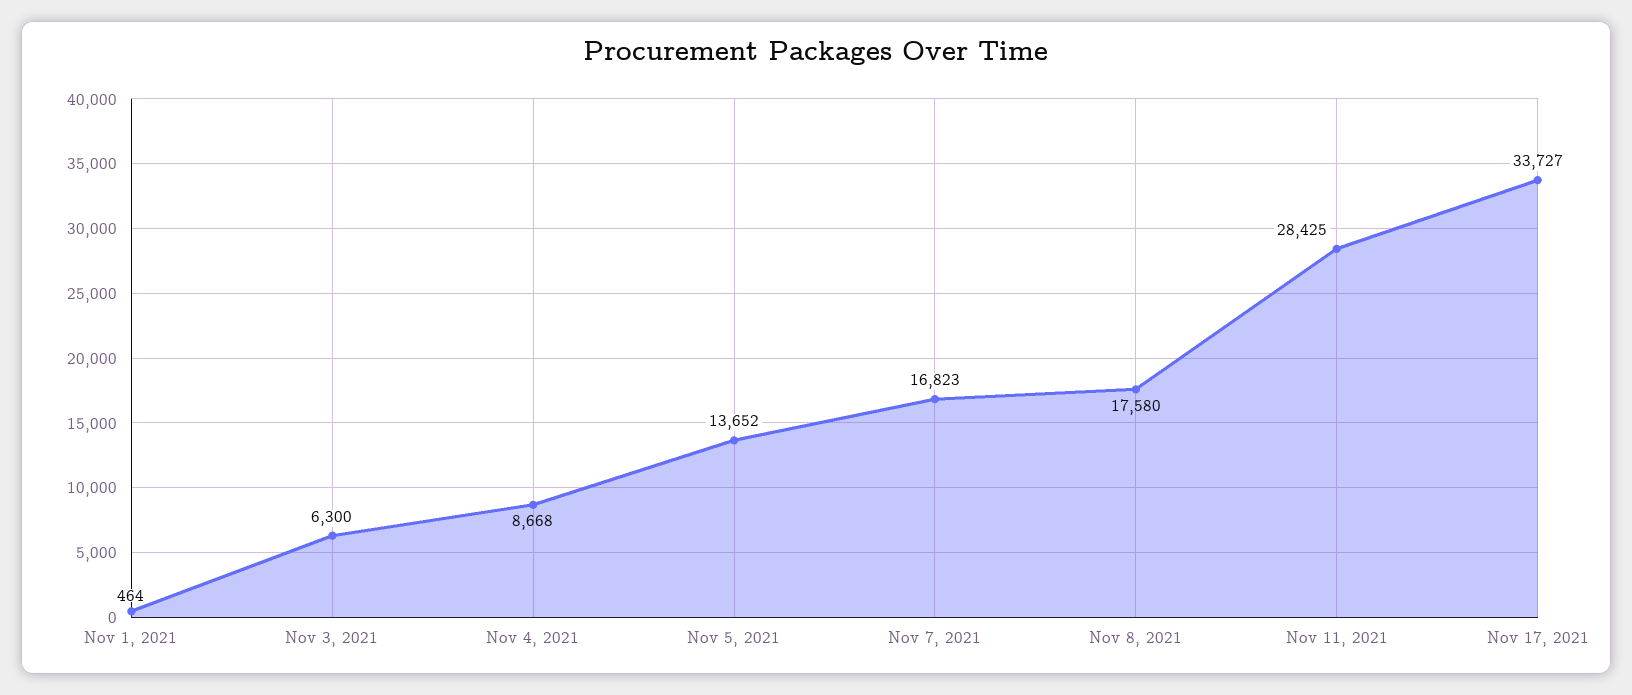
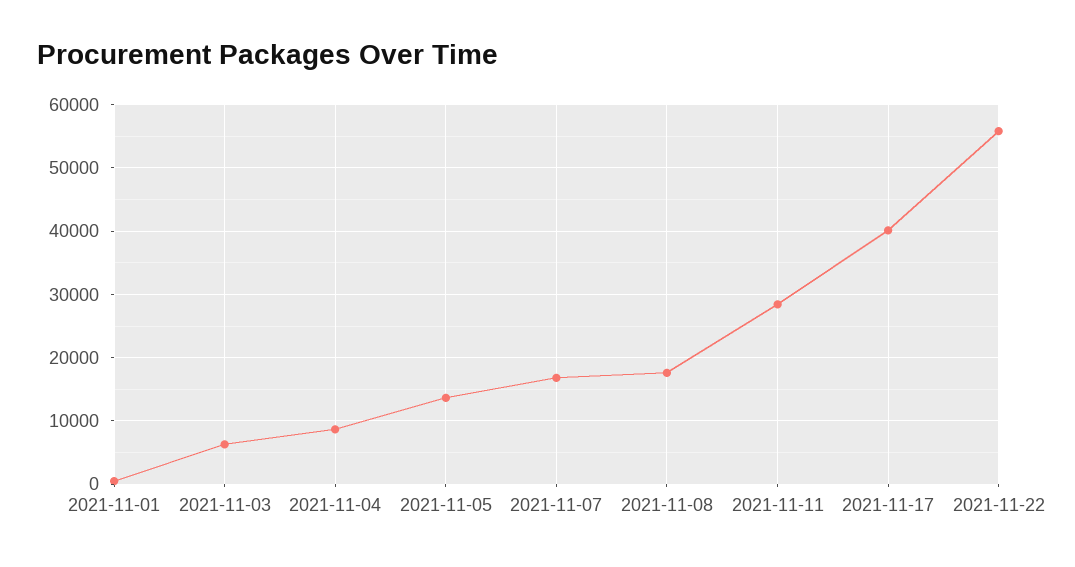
Nov 17, 2021: 33727 -> 40000
2021-11-22: none -> 56000

